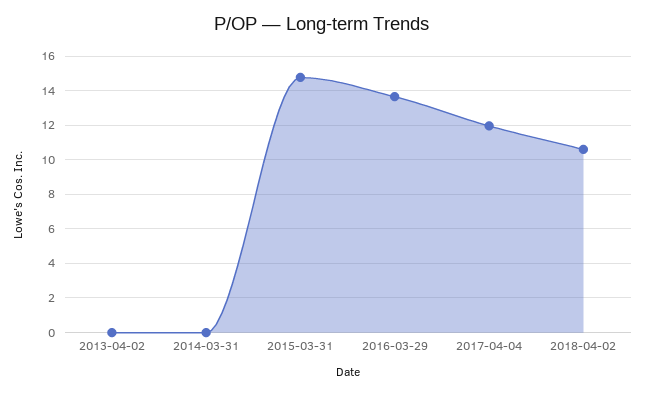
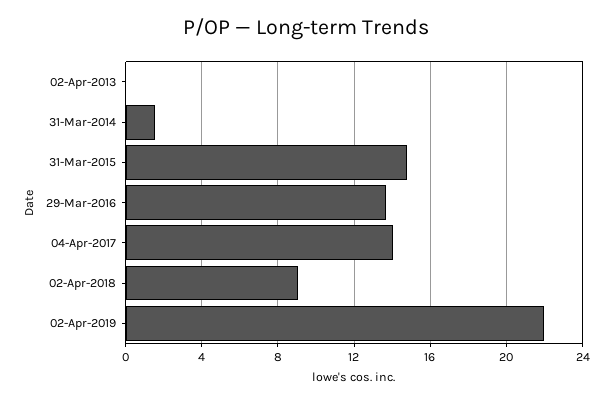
2014-03-31: 0 -> 1.5
2017-04-04: 12 -> 14
2018-04-02: 10.5 -> 9
02-Apr-2019: none -> 22

